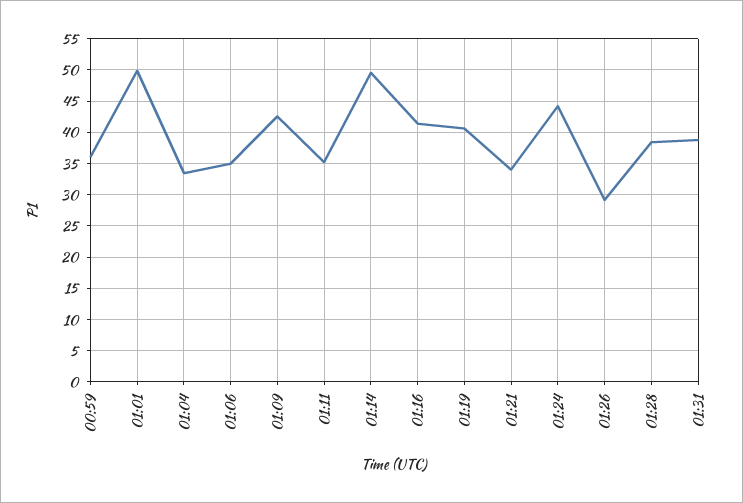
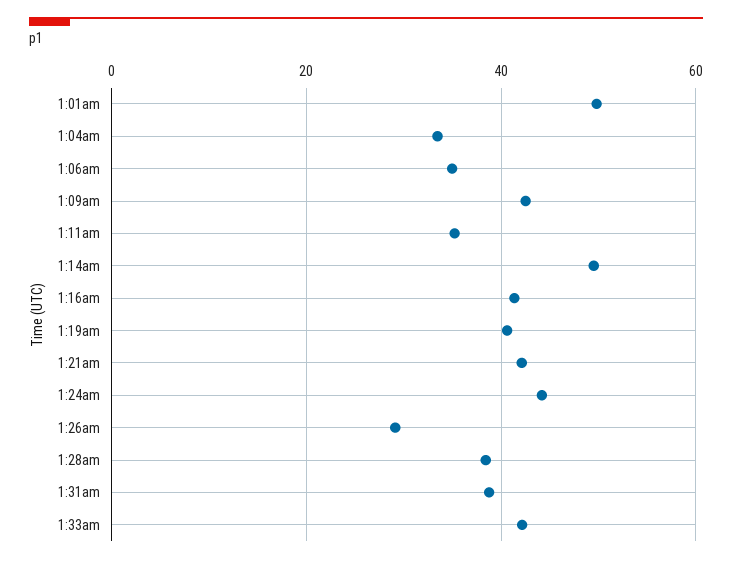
00:59: 36 -> none
01:21: 34 -> 42
1:33am: none -> 42

